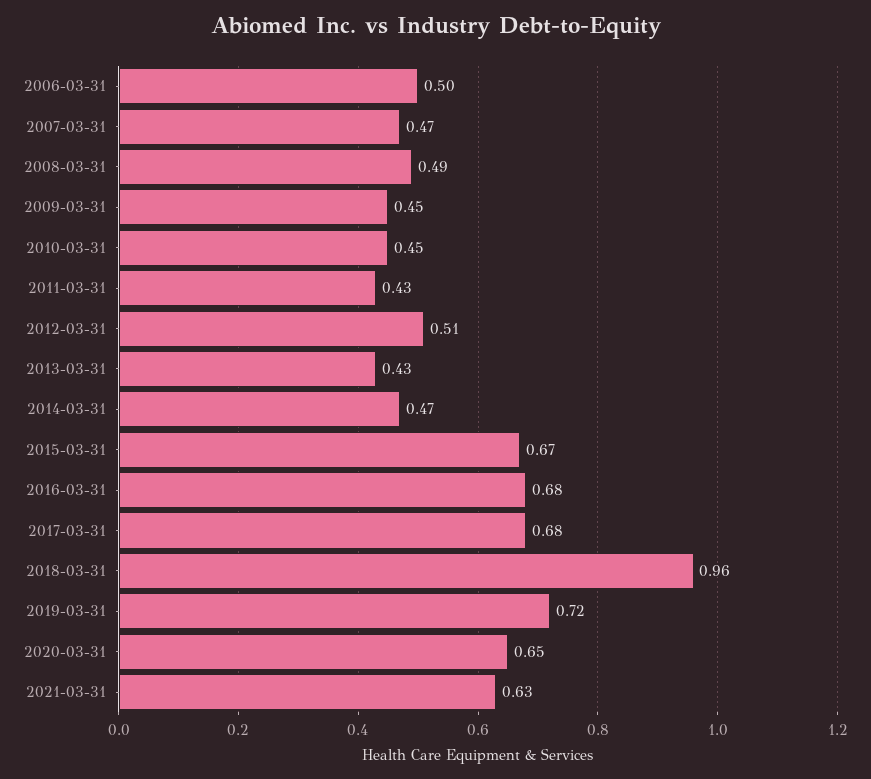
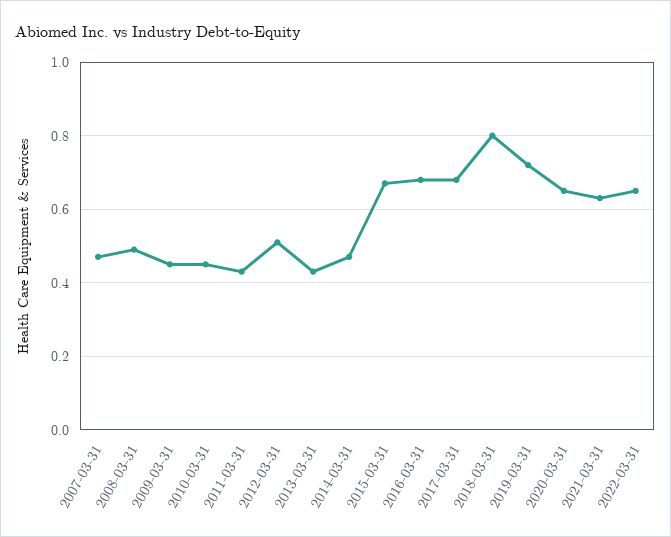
2006-03-31: 0.5 -> none
2018-03-31: 0.96 -> 0.8
2022-03-31: none -> 0.65

